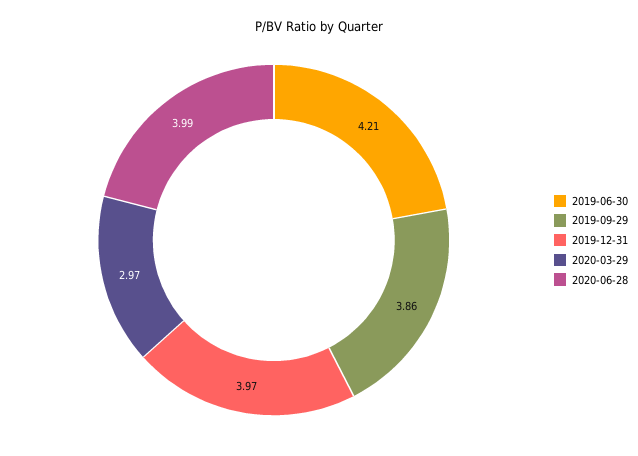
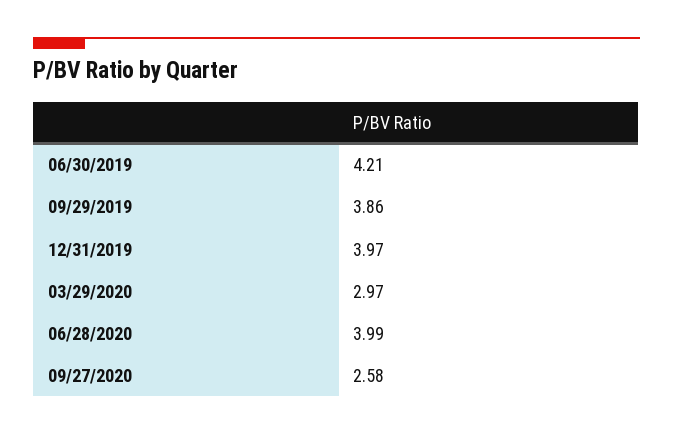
09/27/2020: none -> 2.58

